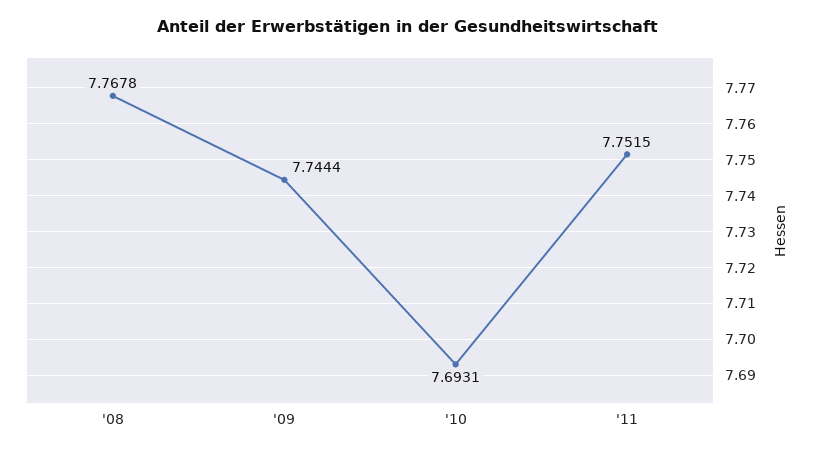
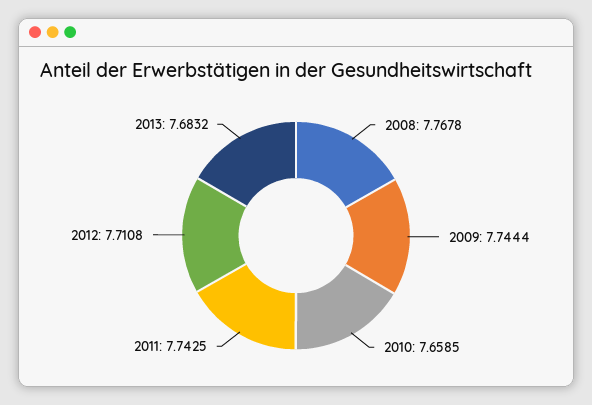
'10: 7.6931 -> 7.6585
'11: 7.7515 -> 7.7425
2012: none -> 7.7108
2013: none -> 7.6832

